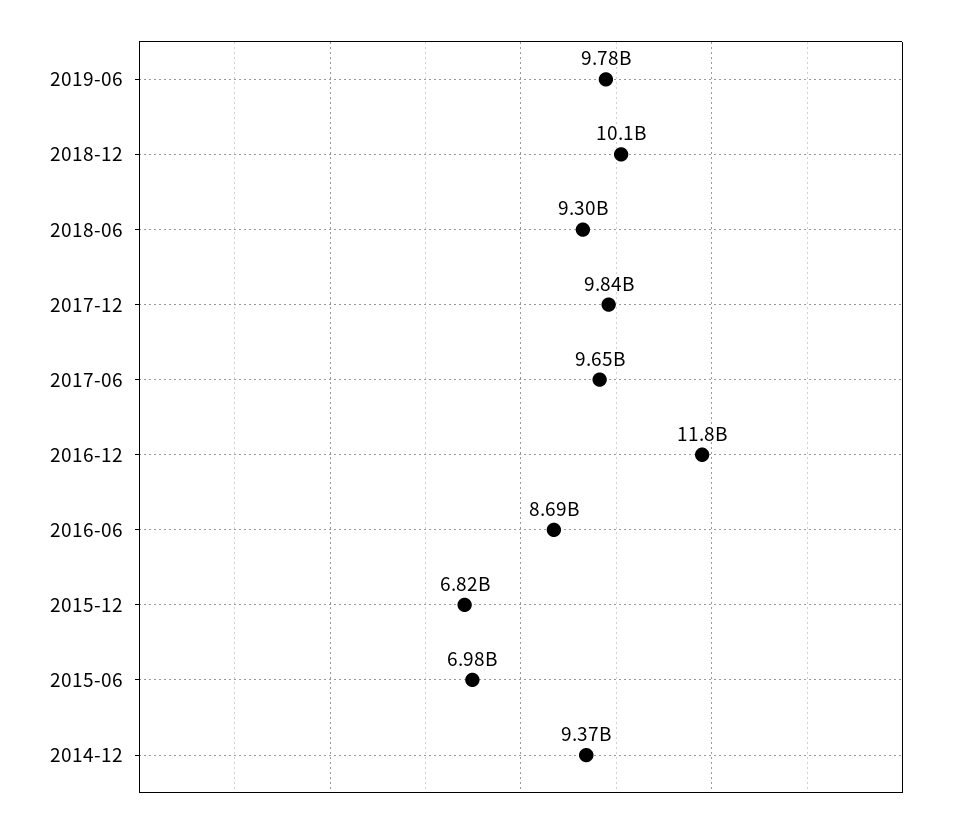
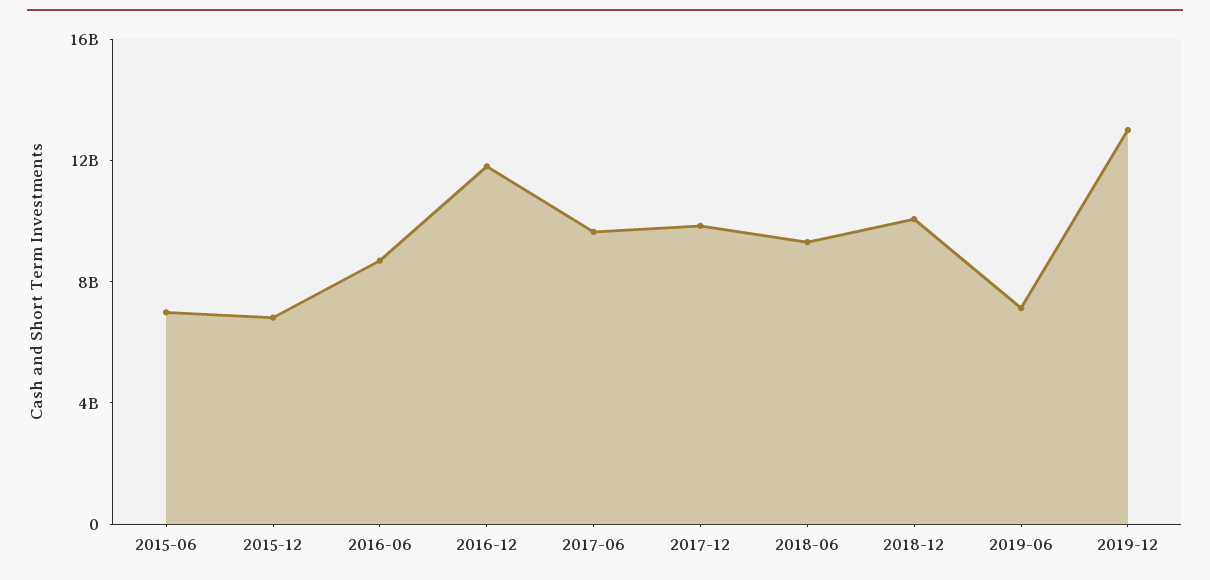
2019-06: 9780000000 -> 7000000000
2014-12: 9370000000 -> none
2019-12: none -> 13000000000

